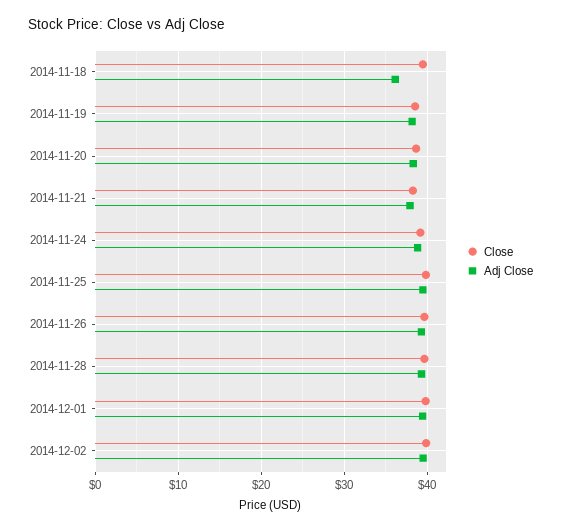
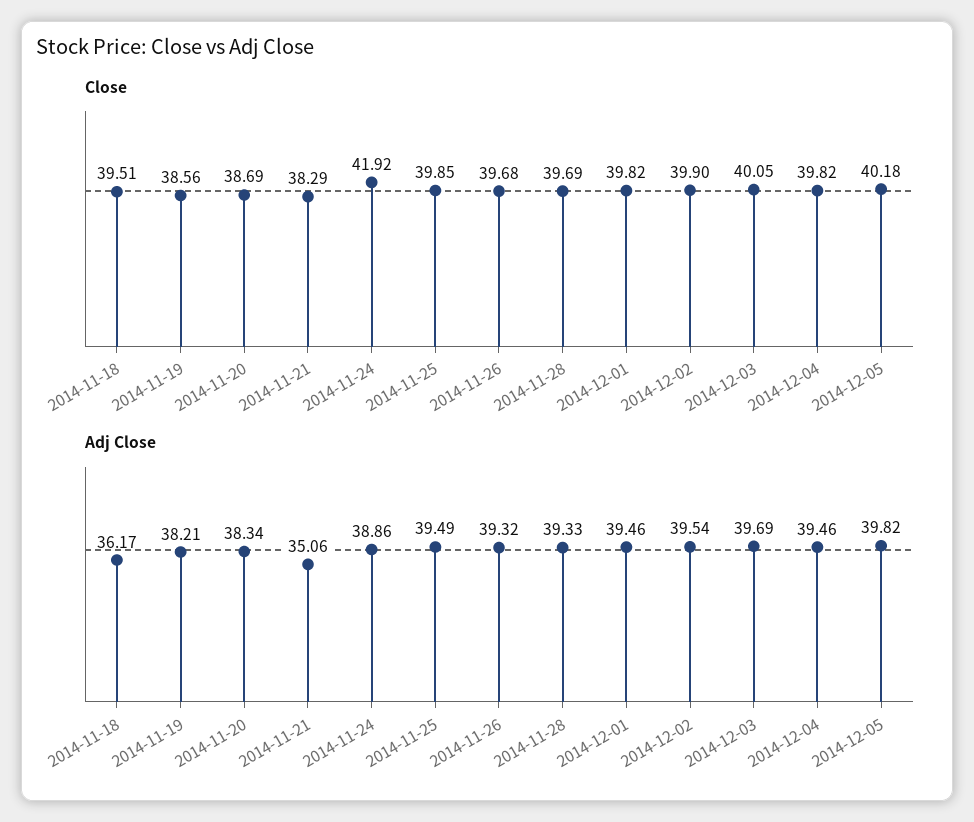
Adj Close, 2014-11-21: 38 -> 35.06
Close, 2014-11-24: 39 -> 41.92
Close, 2014-12-03: none -> 40.05
Close, 2014-12-04: none -> 39.82
Close, 2014-12-05: none -> 40.18
Adj Close, 2014-12-03: none -> 39.69
Adj Close, 2014-12-04: none -> 39.46
Adj Close, 2014-12-05: none -> 39.82

